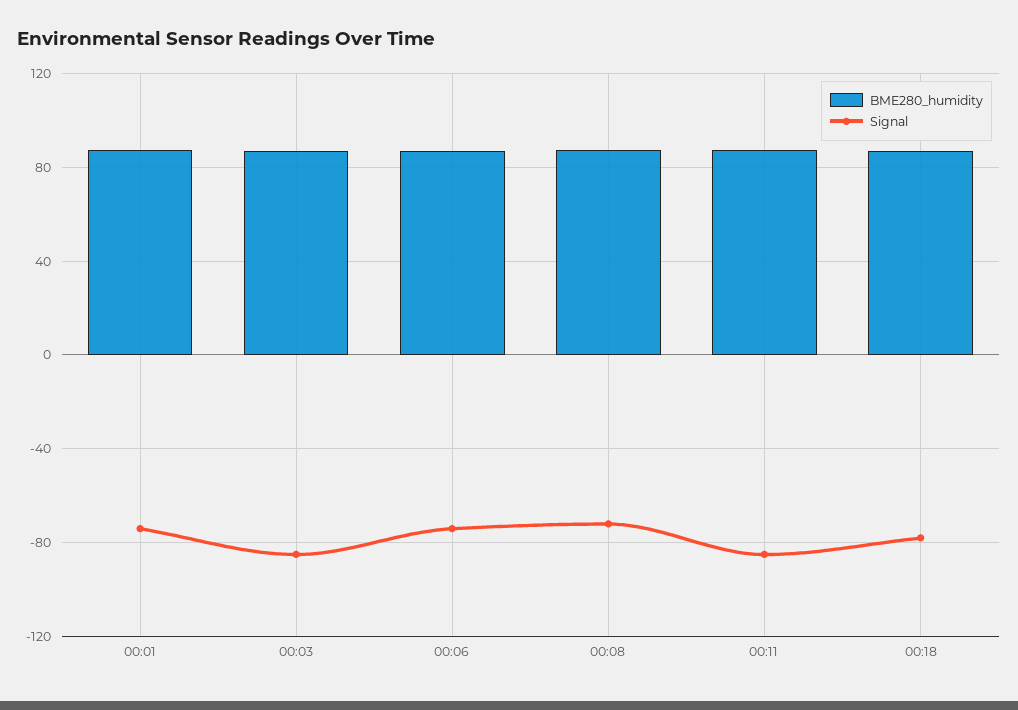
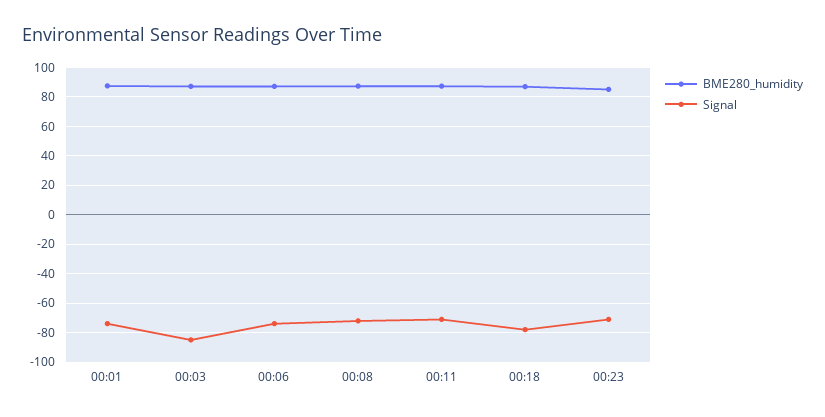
Signal, 00:11: -85 -> -70
BME280_humidity, 00:23: none -> 85
Signal, 00:23: none -> -70

